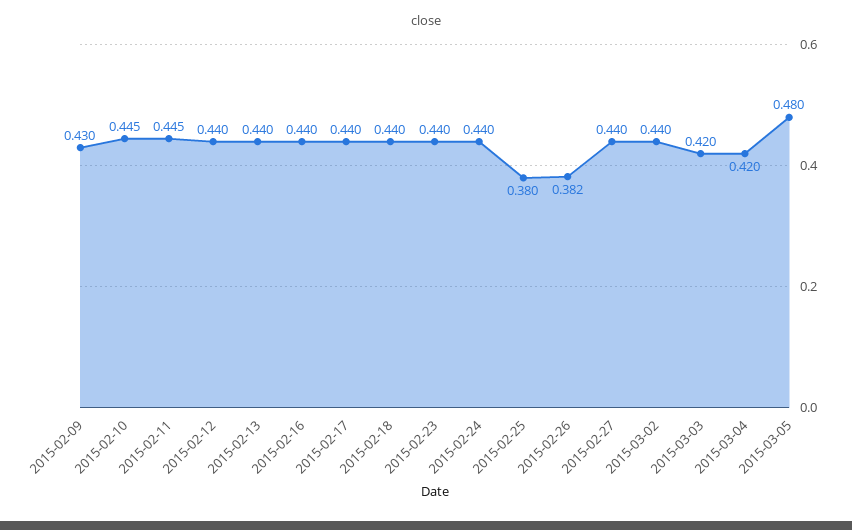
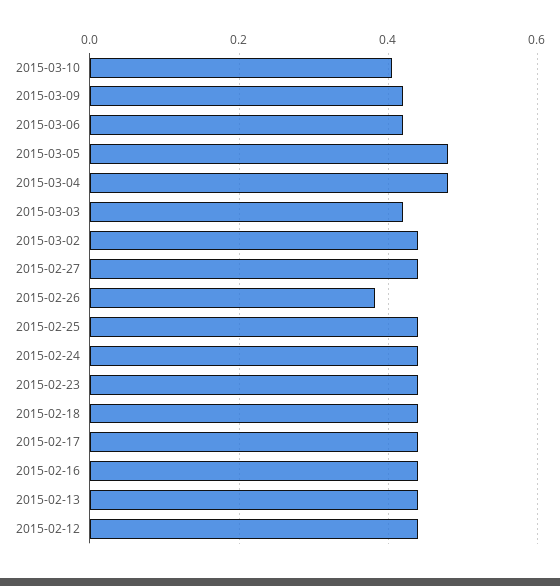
2015-02-09: 0.43 -> none
2015-02-10: 0.445 -> none
2015-02-11: 0.445 -> none
2015-02-25: 0.38 -> 0.44
2015-03-04: 0.42 -> 0.48
2015-03-10: none -> 0.4
2015-03-09: none -> 0.42
2015-03-06: none -> 0.42

